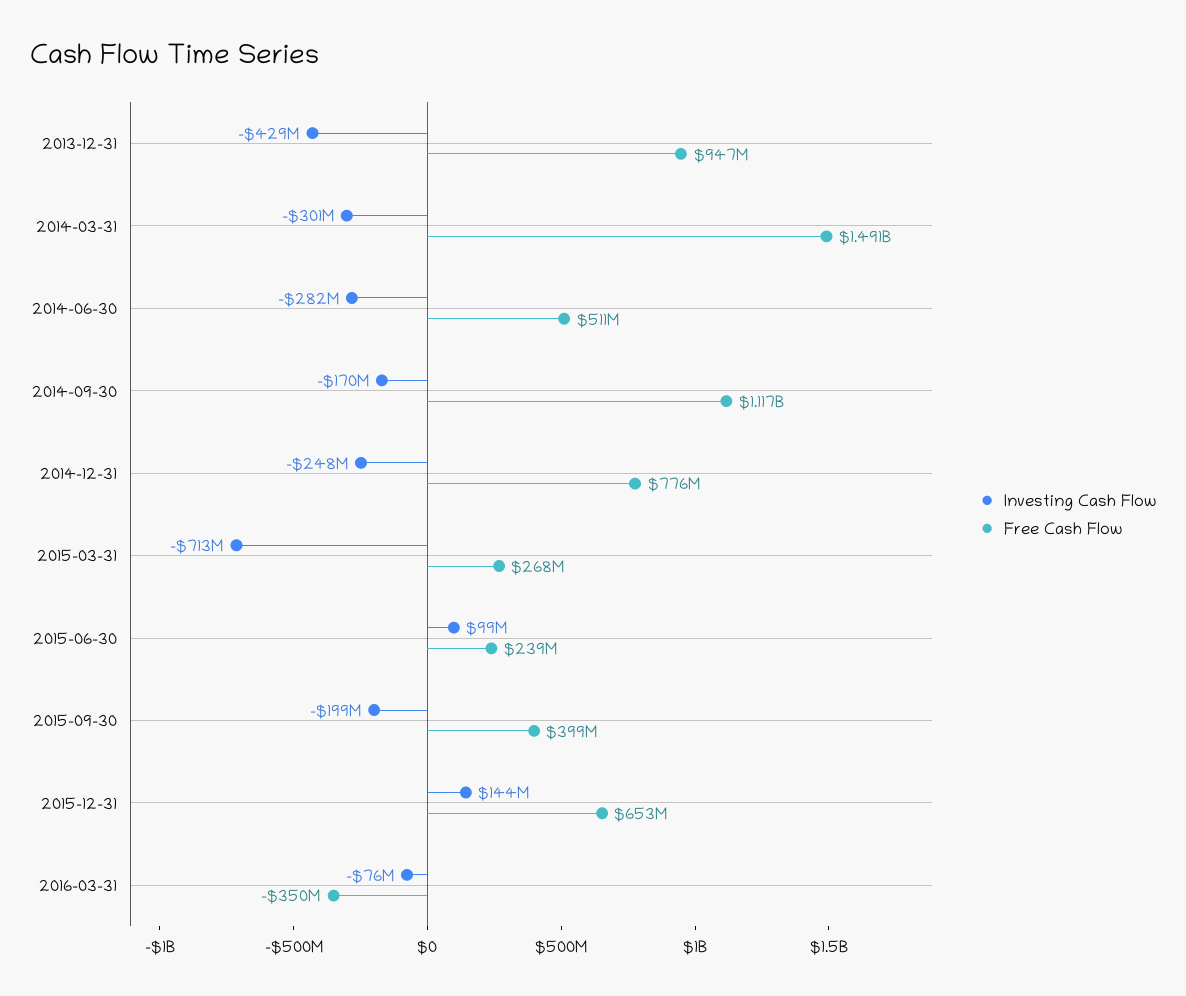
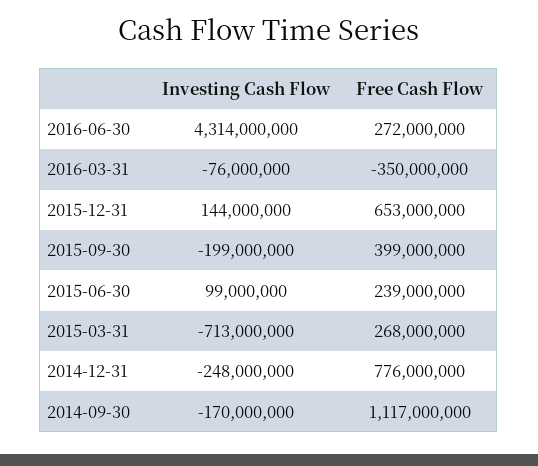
Investing Cash Flow, 2013-12-31: -429000000 -> none
Free Cash Flow, 2013-12-31: 947000000 -> none
Investing Cash Flow, 2014-03-31: -301000000 -> none
Free Cash Flow, 2014-03-31: 1491000000 -> none
Investing Cash Flow, 2014-06-30: -282000000 -> none
Free Cash Flow, 2014-06-30: 511000000 -> none
Investing Cash Flow, 2016-06-30: none -> 4314000000
Free Cash Flow, 2016-06-30: none -> 272000000

